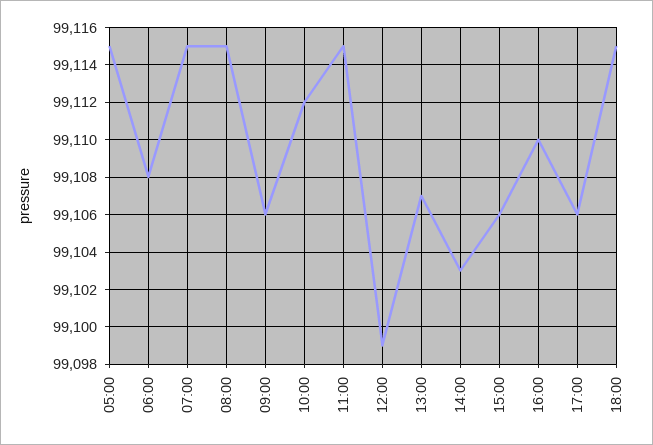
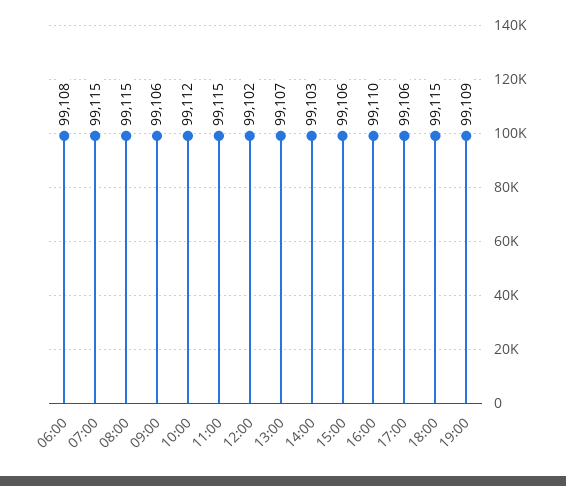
05:00: 99115 -> none
12:00: 99099 -> 99102
19:00: none -> 99109

